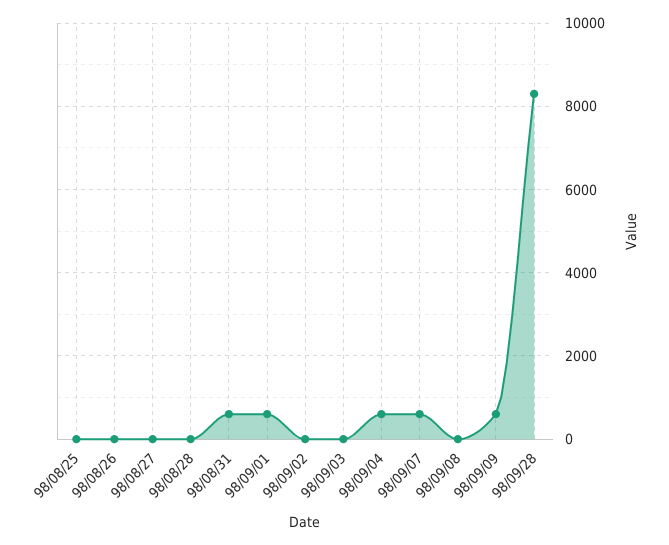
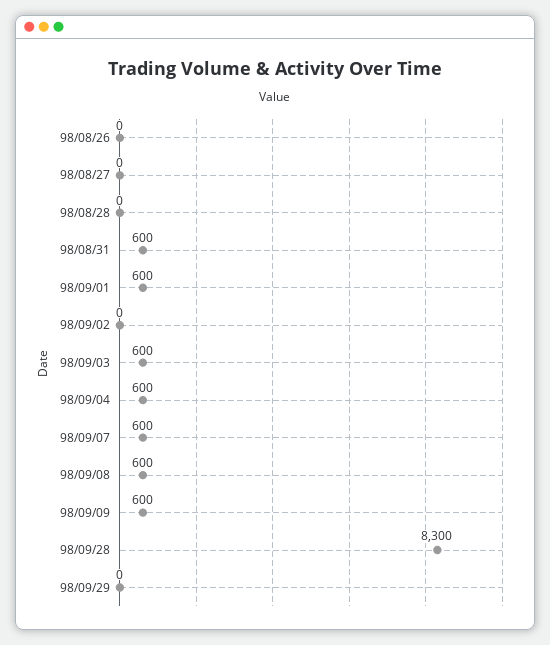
98/08/25: 0 -> none
98/09/03: 0 -> 600
98/09/08: 0 -> 600
98/09/29: none -> 0

